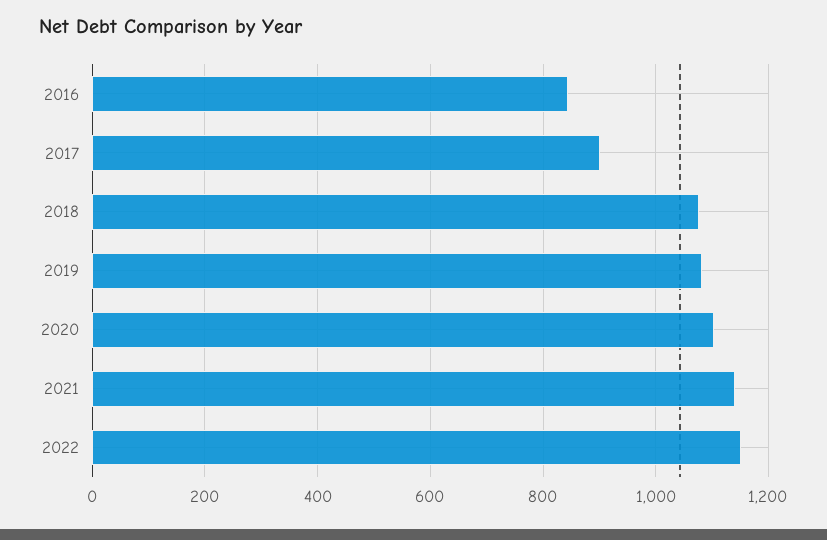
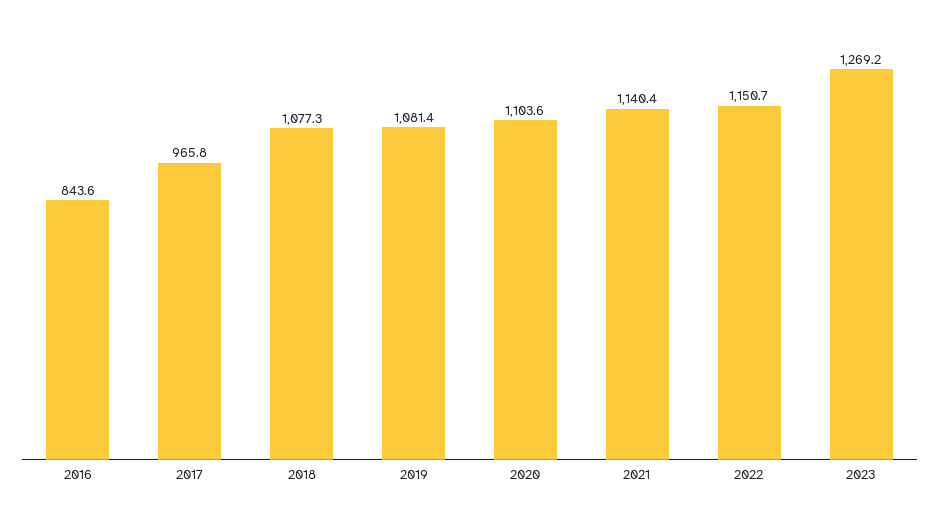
2017: 900 -> 965.8
2023: none -> 1269.2

